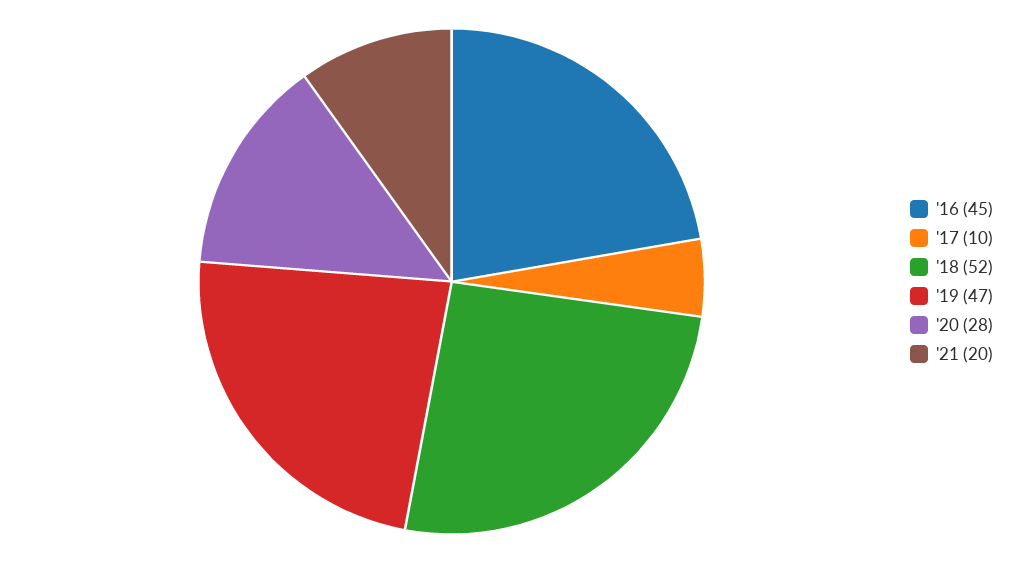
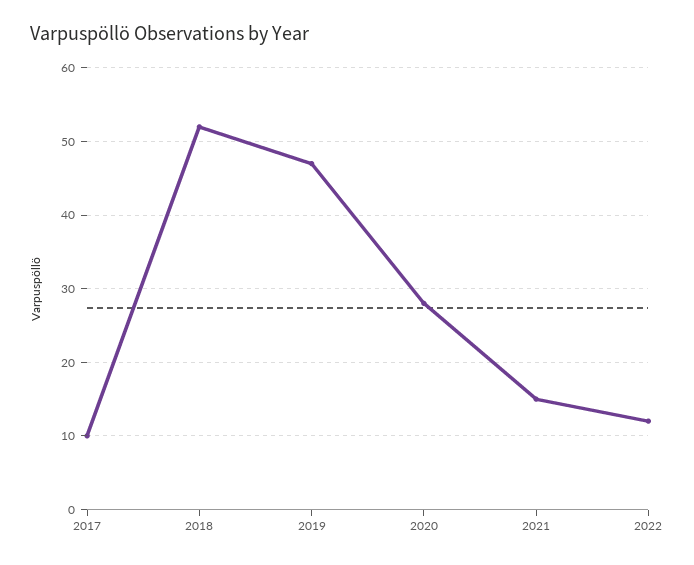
'16: 45 -> none
'21: 20 -> 15
2022: none -> 12

